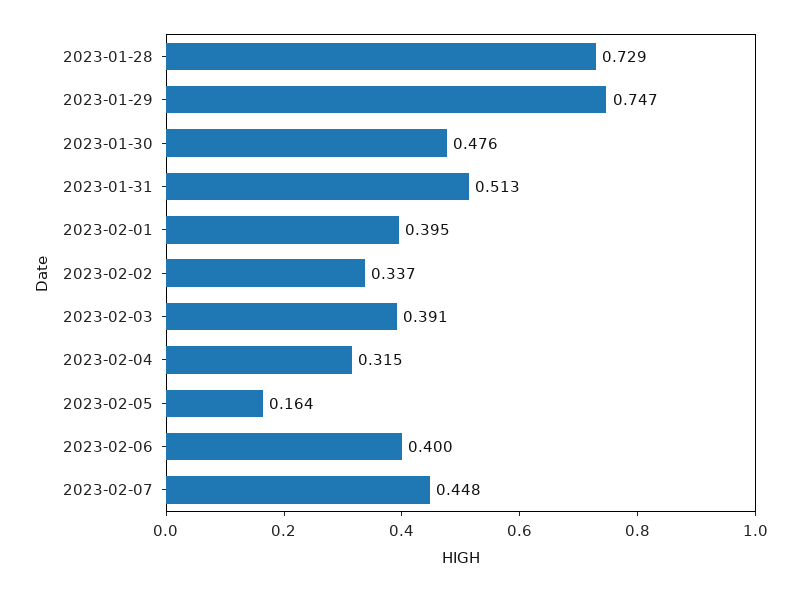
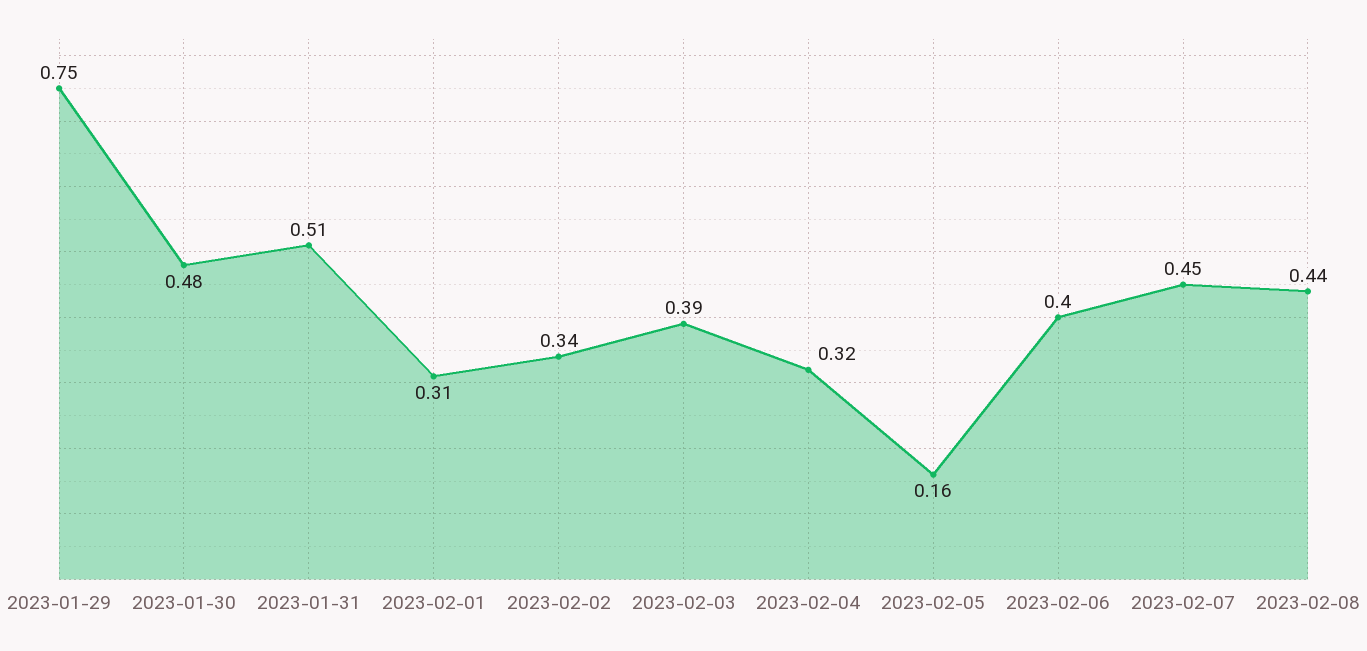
2023-01-28: 0.729 -> none
2023-02-01: 0.395 -> 0.31
2023-02-08: none -> 0.44

